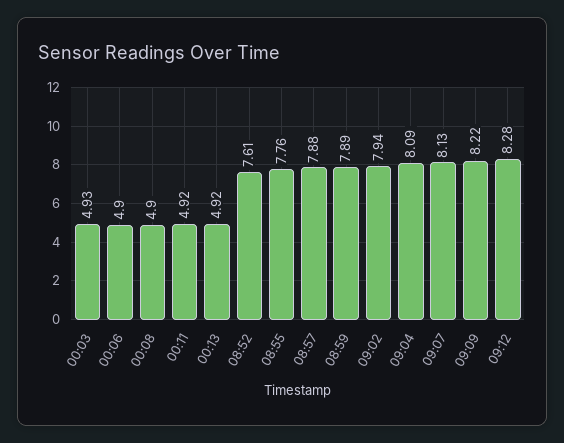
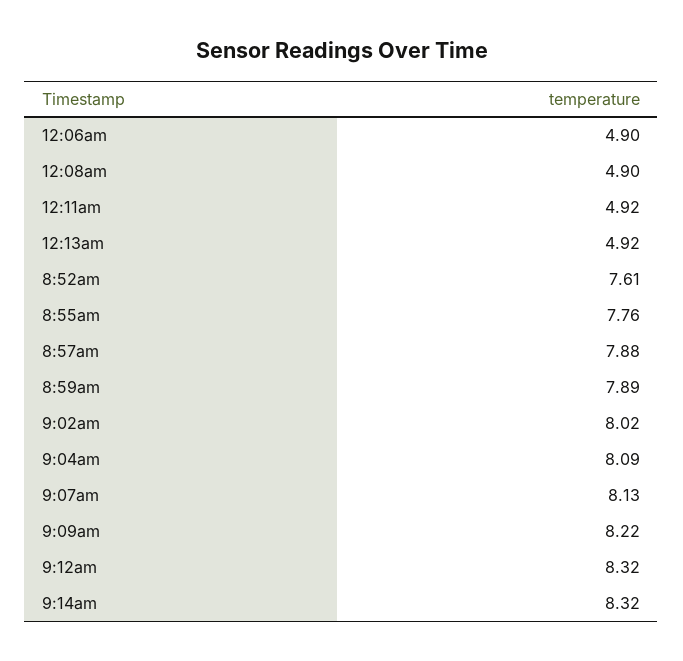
00:03: 4.93 -> none
09:02: 7.94 -> 8.02
09:12: 8.28 -> 8.32
9:14am: none -> 8.32

